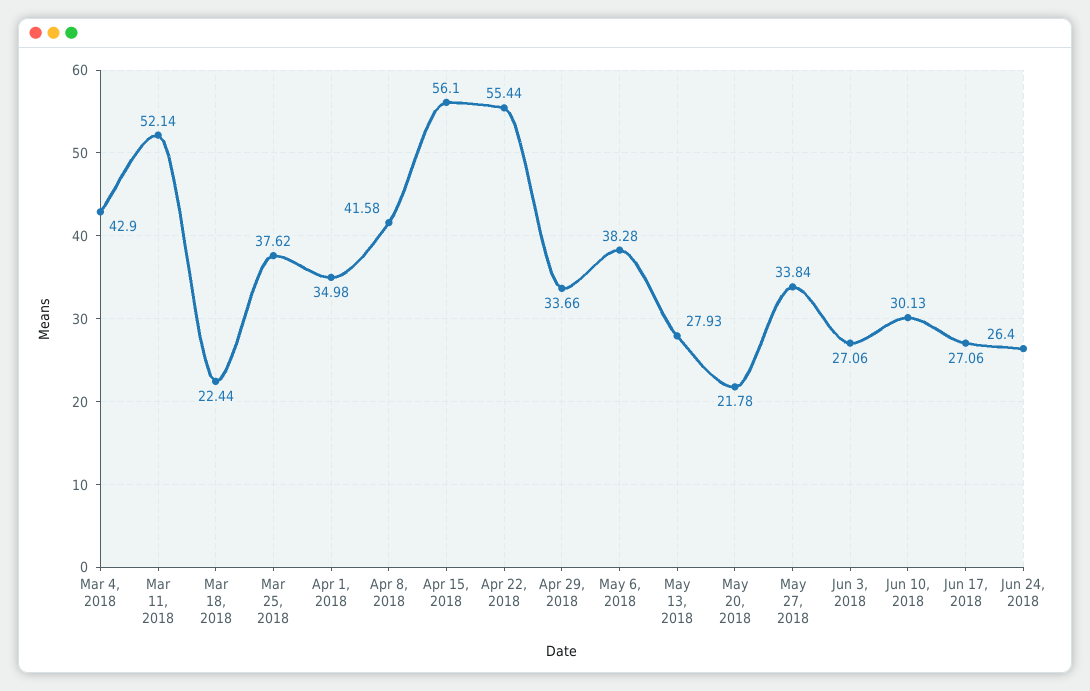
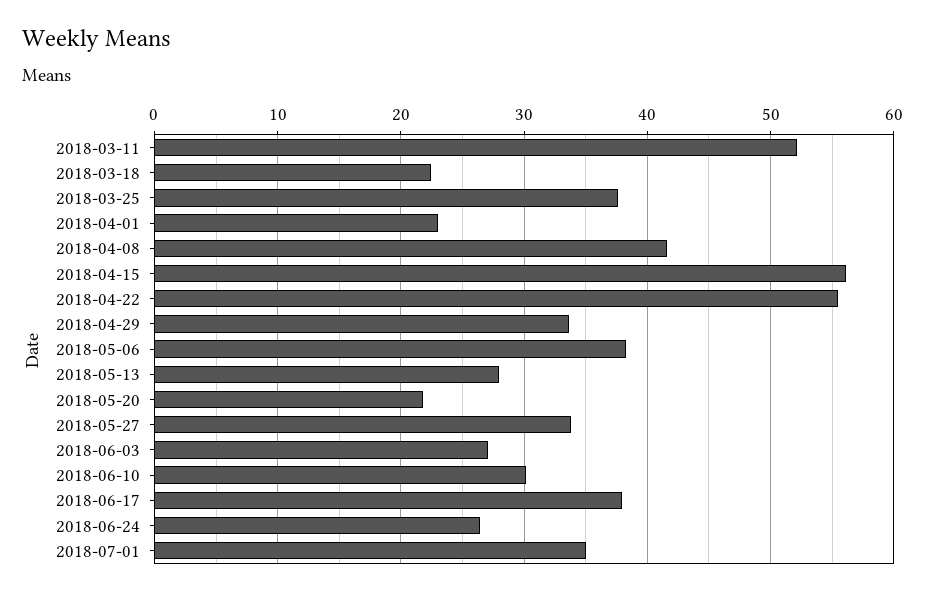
Mar 4, 2018: 42.9 -> none
Apr 1, 2018: 34.98 -> 23
Jun 17, 2018: 27.06 -> 38
2018-07-01: none -> 35

